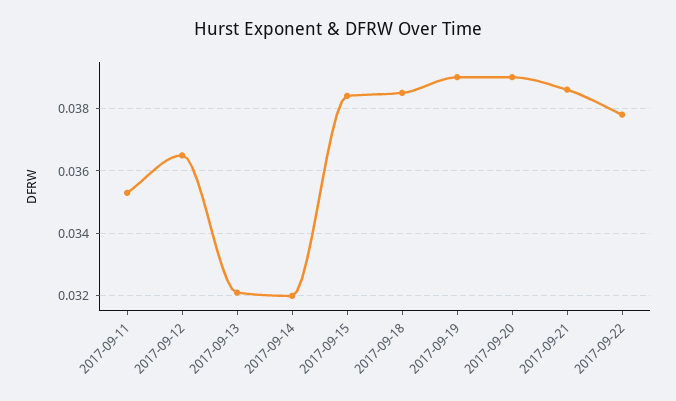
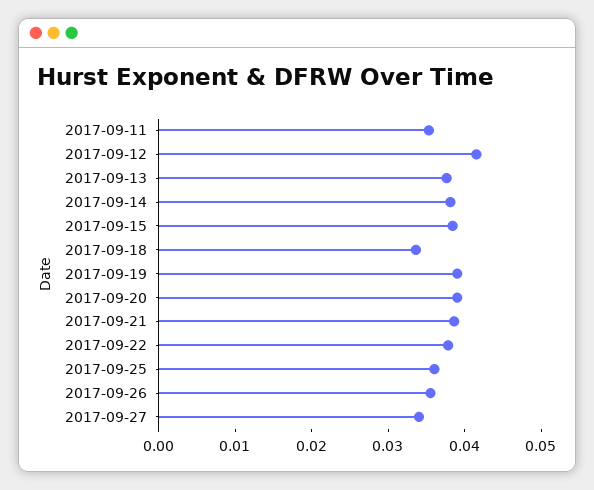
2017-09-12: 0.0365 -> 0.042
2017-09-13: 0.032 -> 0.038
2017-09-14: 0.032 -> 0.038
2017-09-18: 0.0385 -> 0.034
2017-09-25: none -> 0.036
2017-09-26: none -> 0.036
2017-09-27: none -> 0.034

